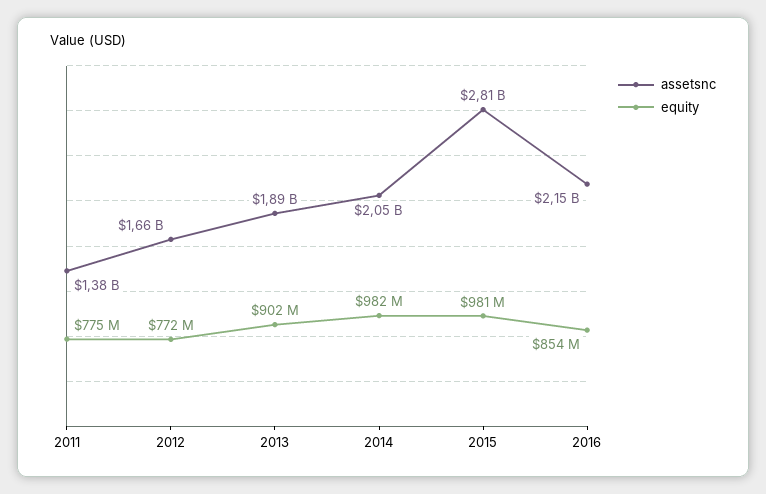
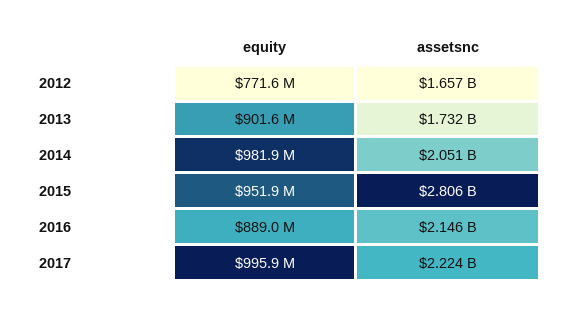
assetsnc, 2011: 1380000000 -> none
equity, 2011: 775000000 -> none
assetsnc, 2013: 1890000000 -> 1732000000
equity, 2015: 981000000 -> 951900000
equity, 2016: 854000000 -> 889000000
equity, 2017: none -> 995900000
assetsnc, 2017: none -> 2224000000

